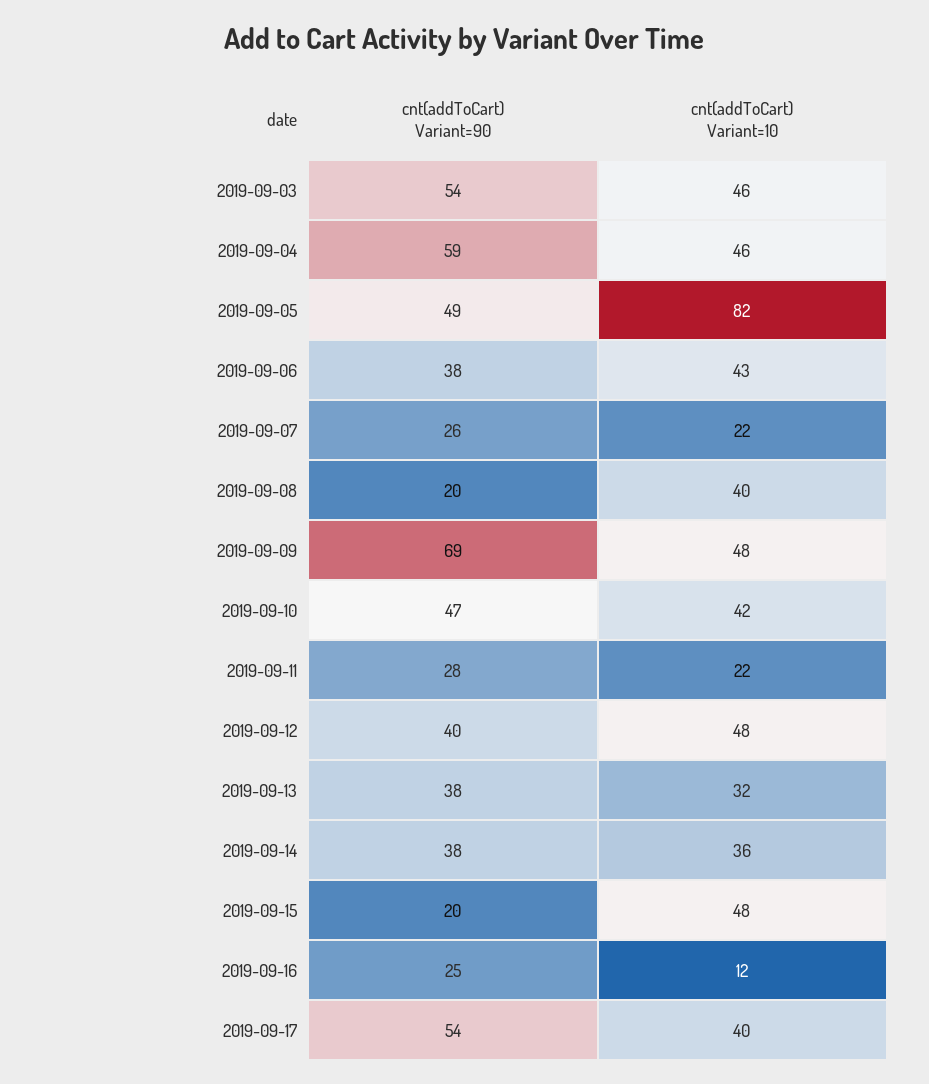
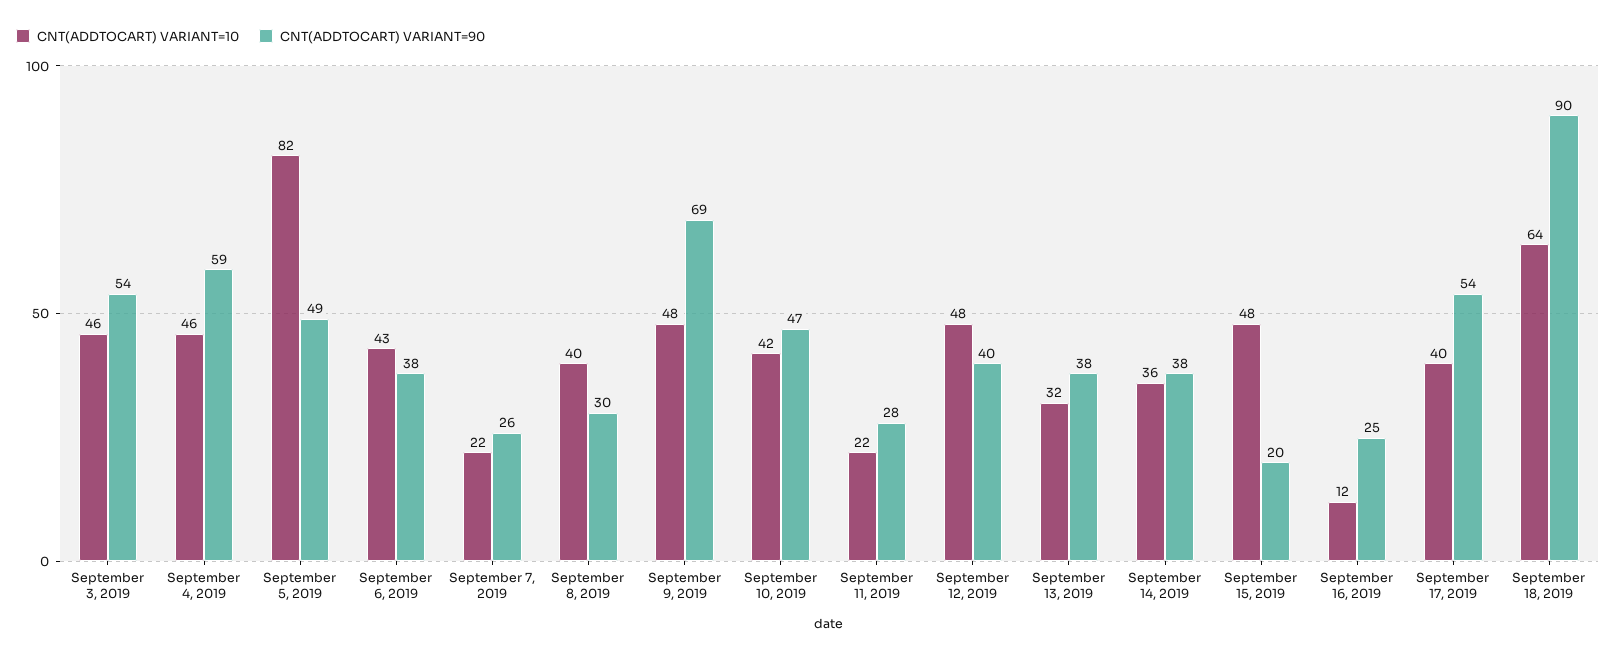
cnt(addToCart) Variant=90, 2019-09-08: 20 -> 30
cnt(addToCart) Variant=10, September 18, 2019: none -> 64
cnt(addToCart) Variant=90, September 18, 2019: none -> 90

